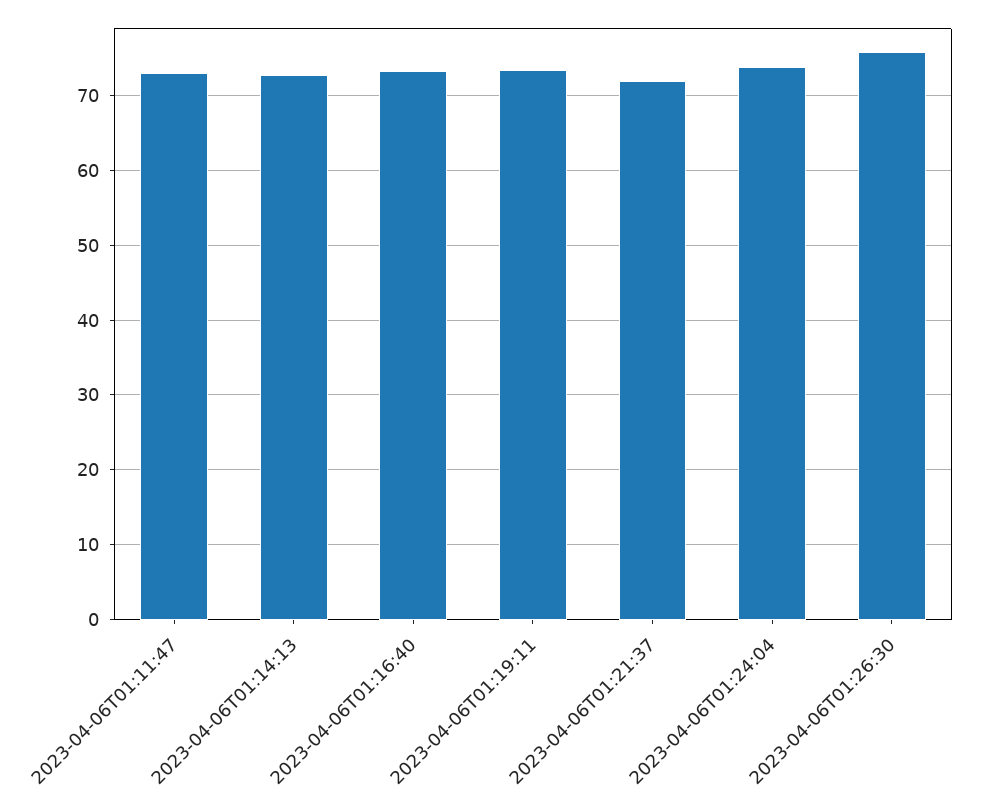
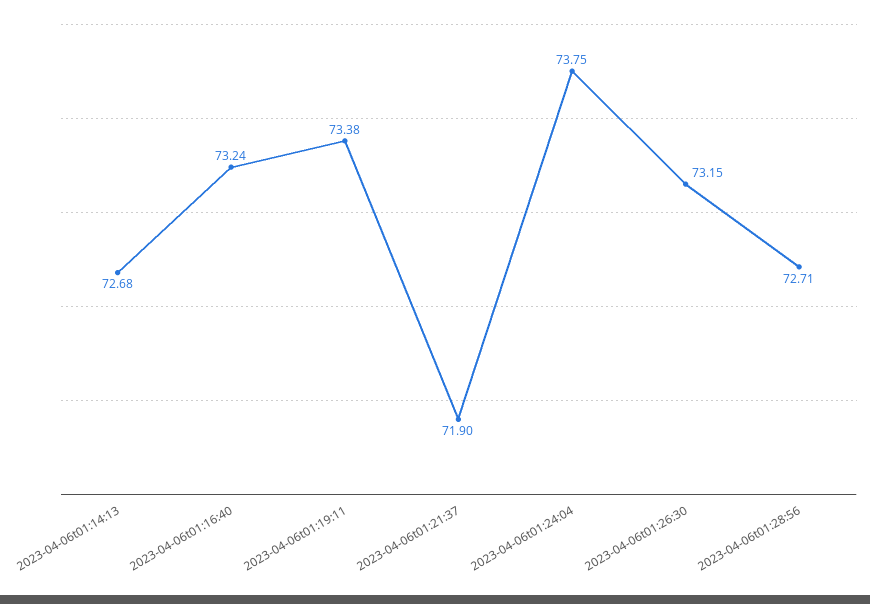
2023-04-06T01:11:47: 73 -> none
2023-04-06T01:26:30: 76 -> 73.15
2023-04-06t01:28:56: none -> 72.71

